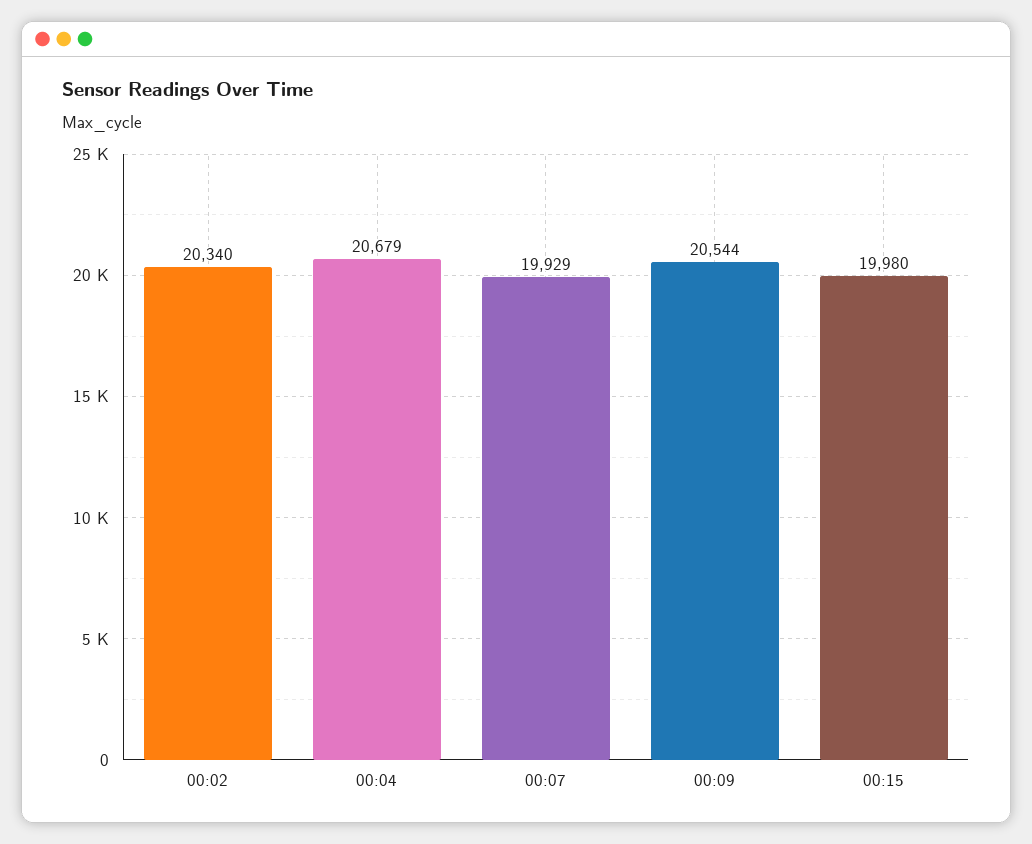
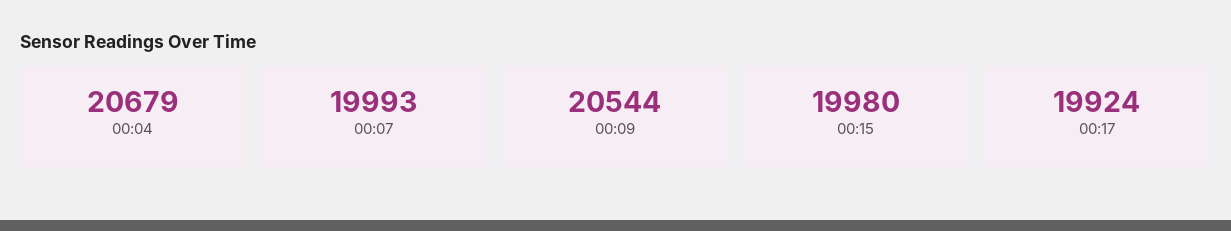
00:02: 20340 -> none
00:07: 19929 -> 19993
00:17: none -> 19924

